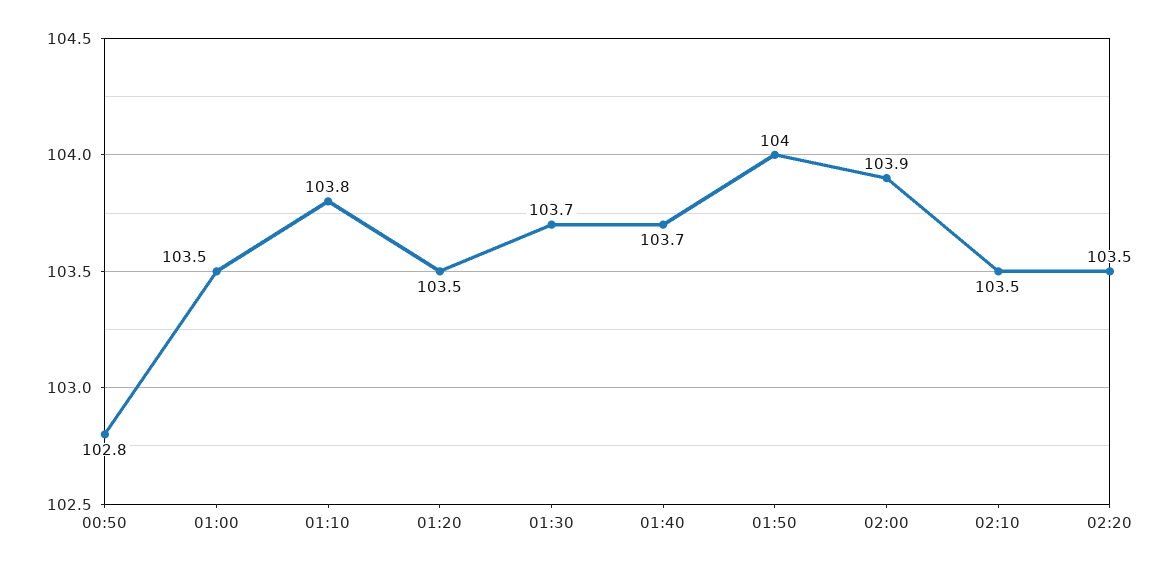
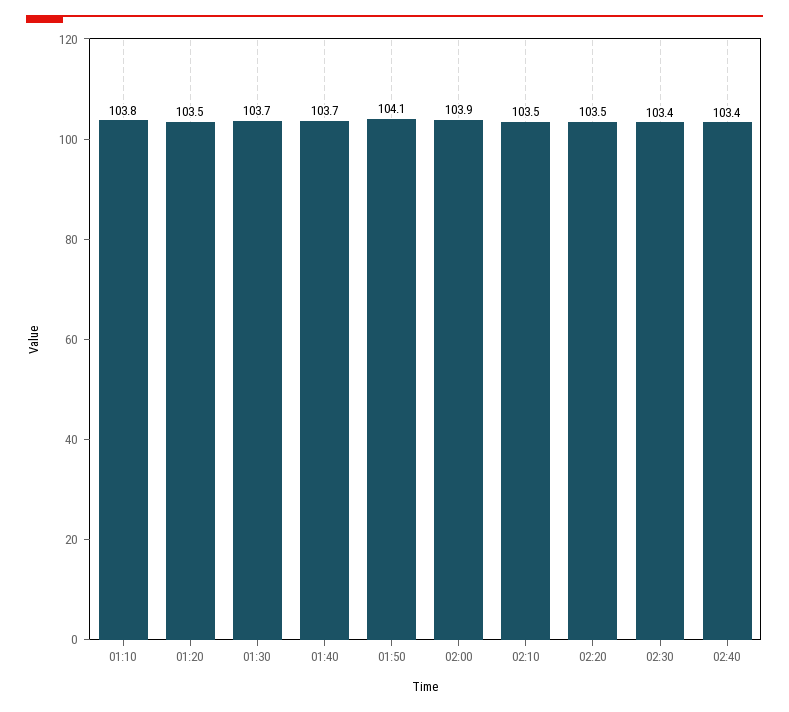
00:50: 102.8 -> none
01:00: 103.5 -> none
01:50: 104 -> 104.1
02:30: none -> 103.4
02:40: none -> 103.4

